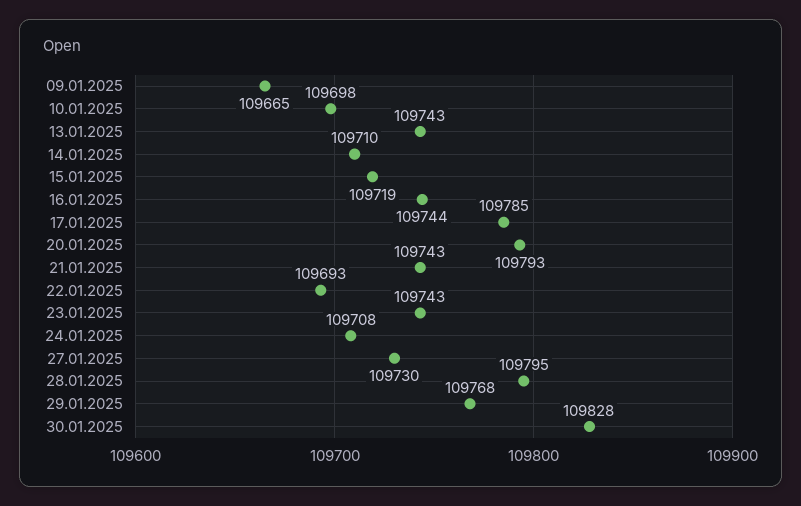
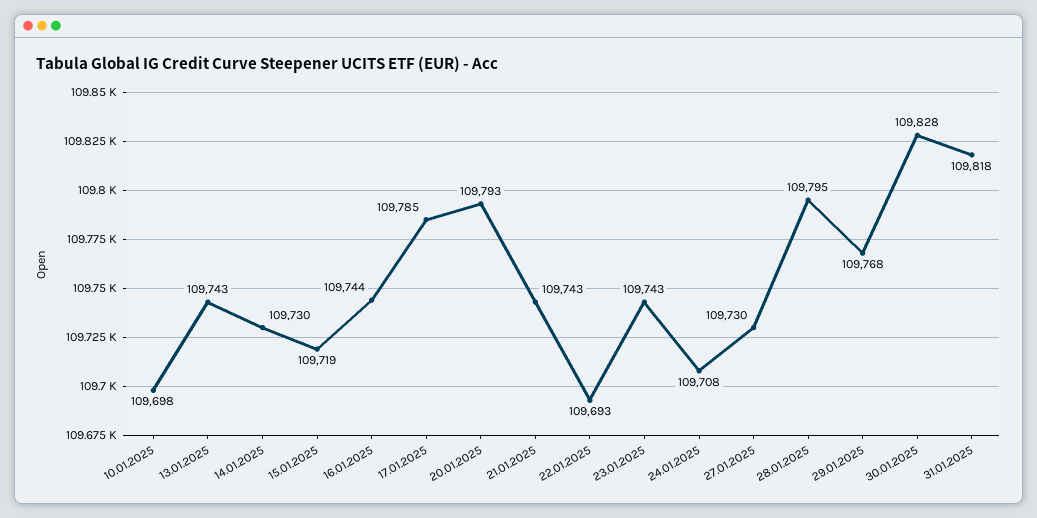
09.01.2025: 109665 -> none
14.01.2025: 109710 -> 109730
31.01.2025: none -> 109818

